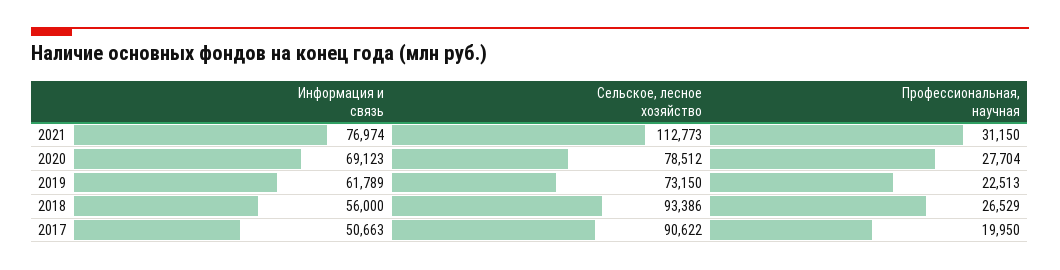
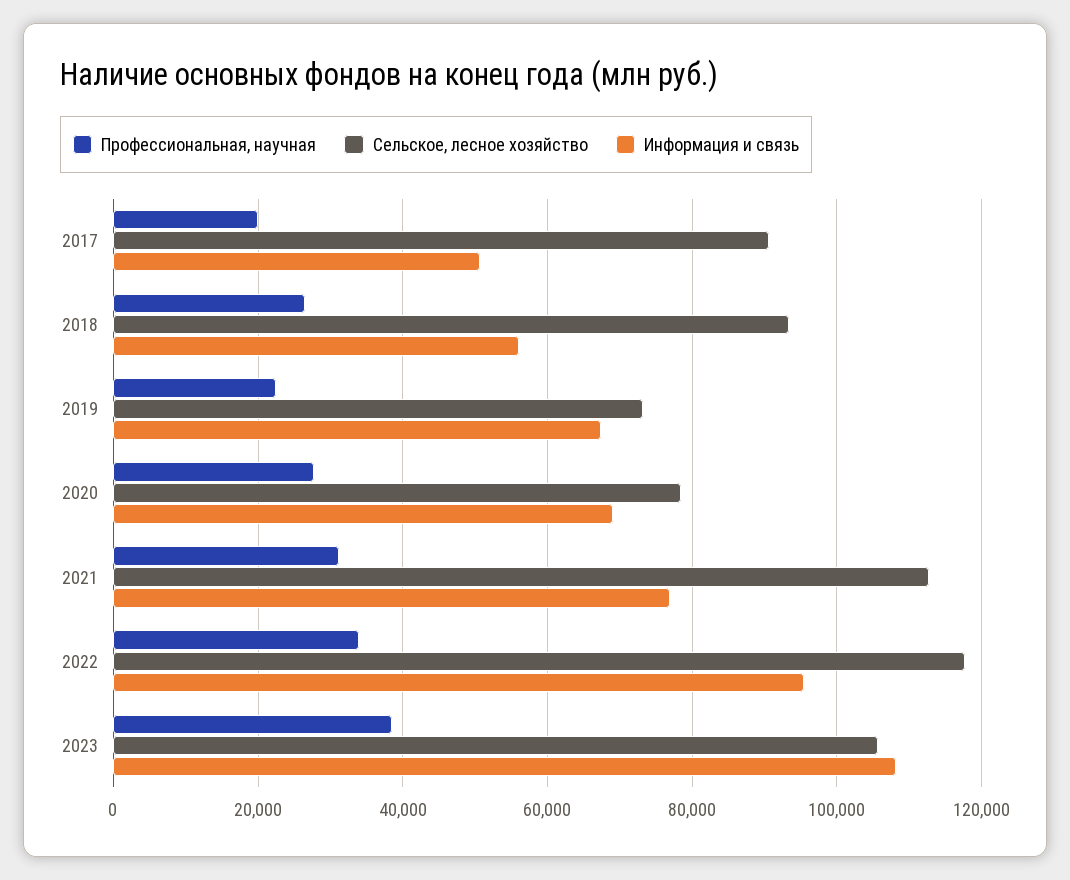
Информация и связь, 2019: 61789 -> 68000
Профессиональная, научная, 2022: none -> 34000
Сельское, лесное хозяйство, 2022: none -> 118000
Информация и связь, 2022: none -> 96000
Профессиональная, научная, 2023: none -> 38000
Сельское, лесное хозяйство, 2023: none -> 106000
Информация и связь, 2023: none -> 108000

